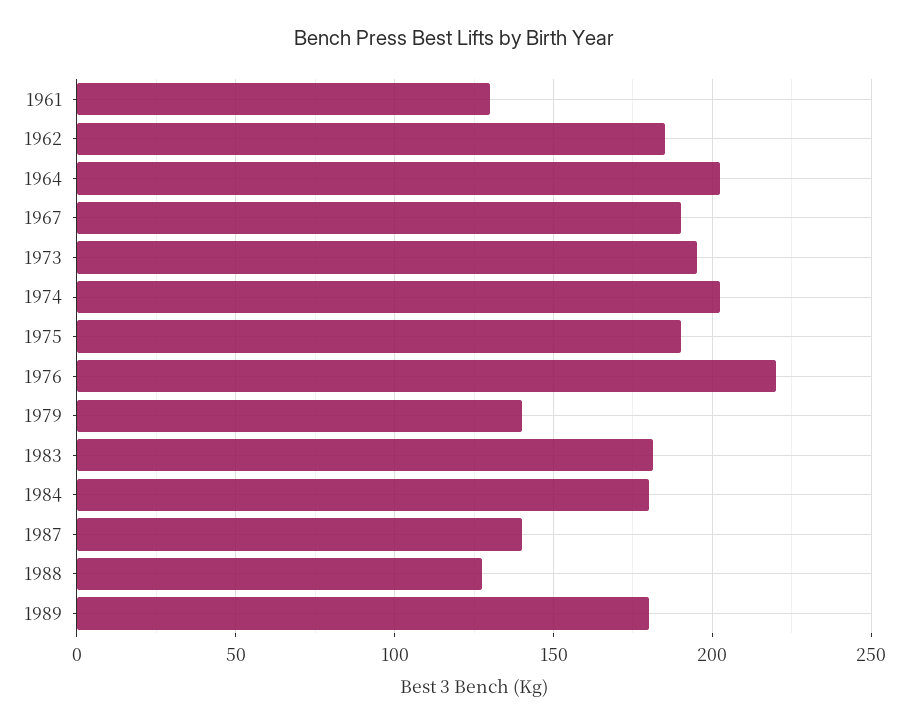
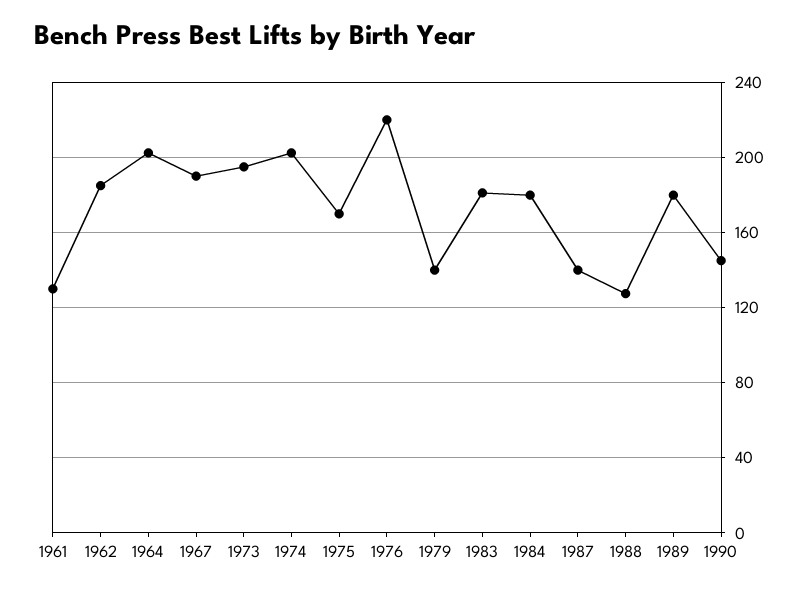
1975: 190 -> 170
1990: none -> 145

